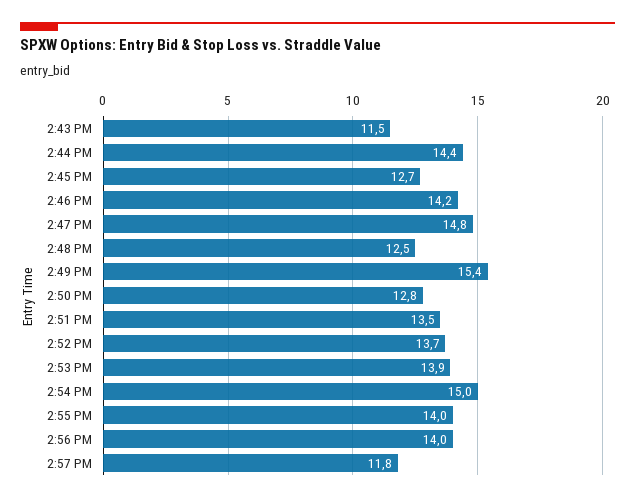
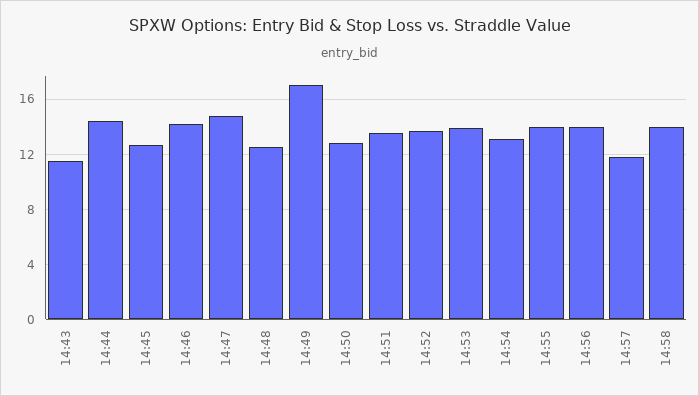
2:49 PM: 15.4 -> 17
2:54 PM: 15 -> 13
14:58: none -> 14

